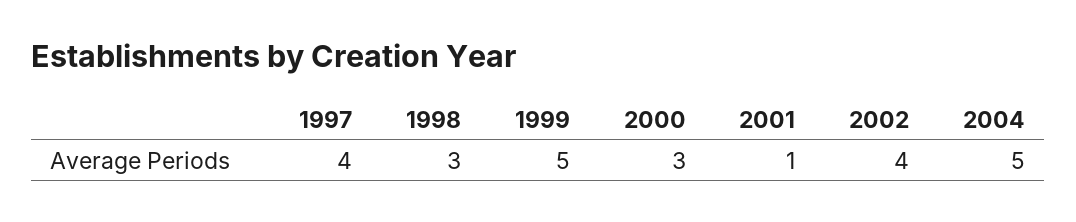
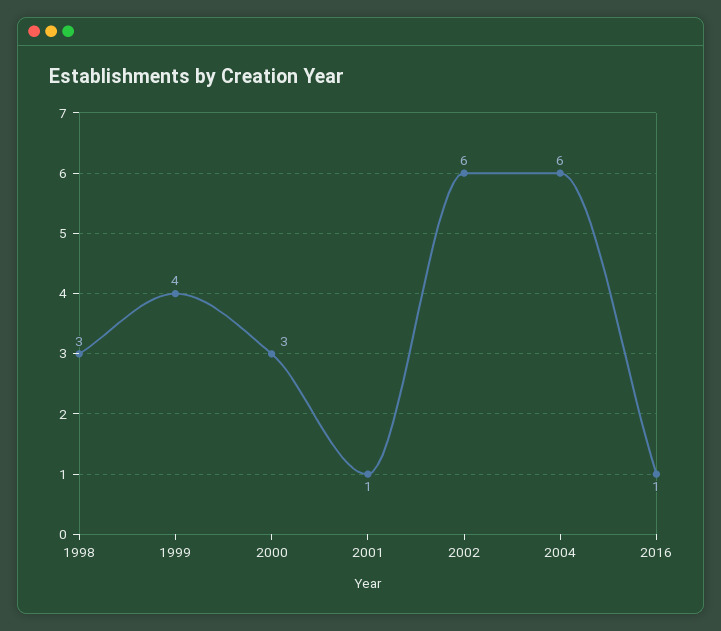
1997: 4 -> none
1999: 5 -> 4
2002: 4 -> 6
2004: 5 -> 6
2016: none -> 1

